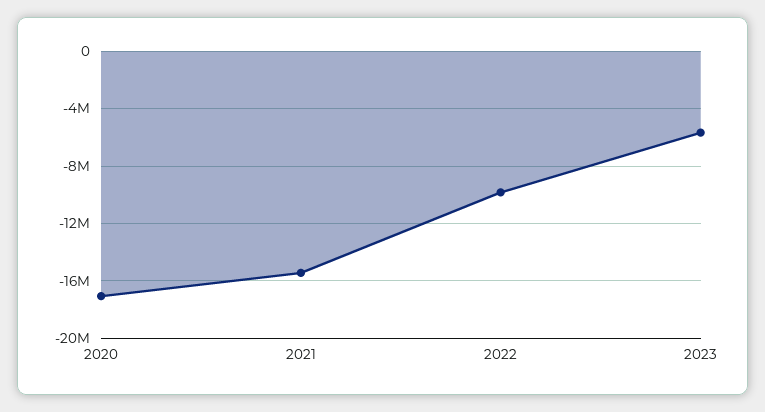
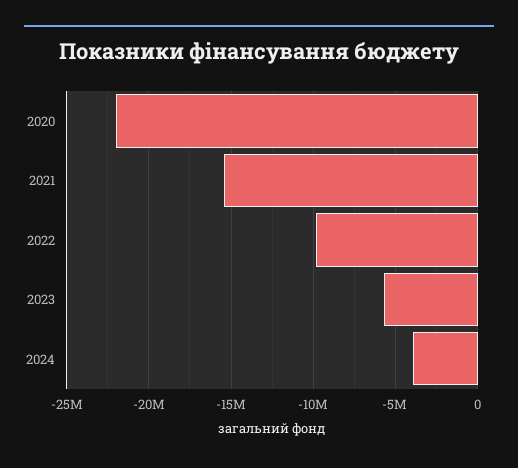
2020: -17000000 -> -22000000
2024: none -> -4000000

